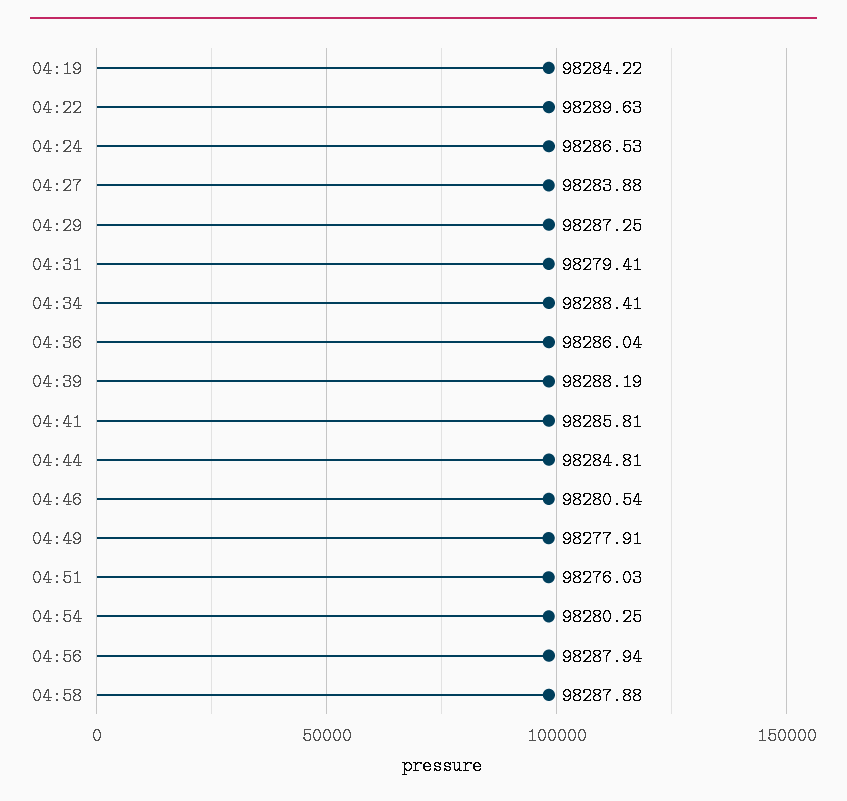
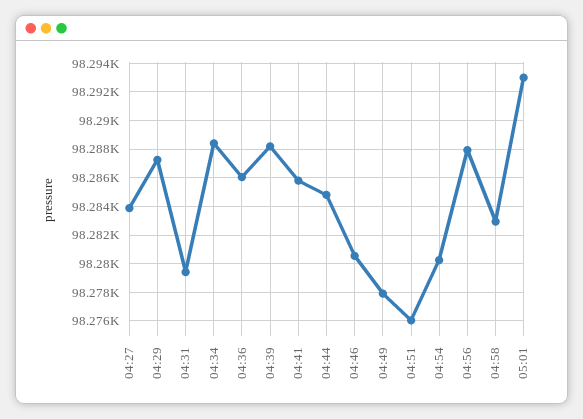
04:19: 98284.22 -> none
04:22: 98289.63 -> none
04:24: 98286.53 -> none
04:58: 98287.88 -> 98283
05:01: none -> 98293

